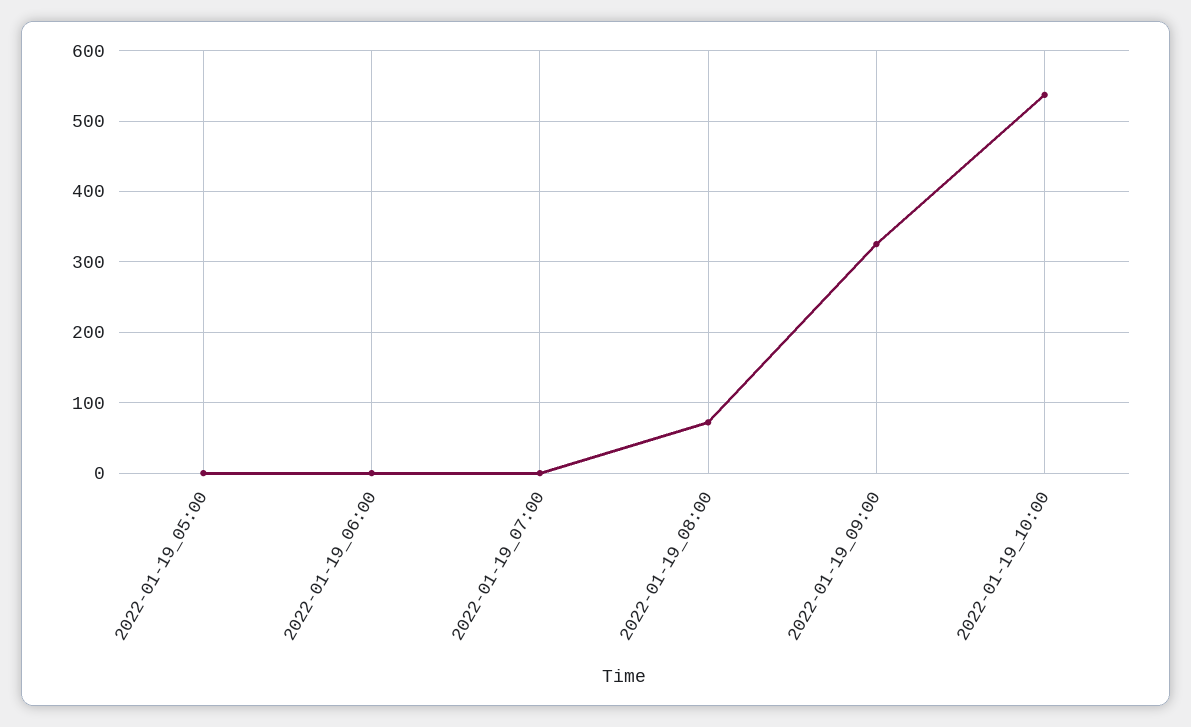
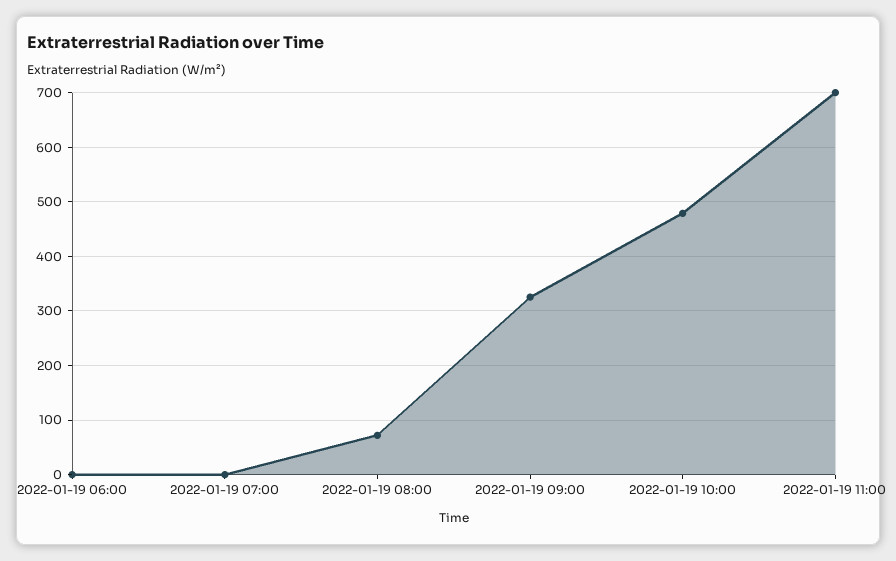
2022-01-19_05:00: 0 -> none
2022-01-19_10:00: 540 -> 480
2022-01-19 11:00: none -> 700

